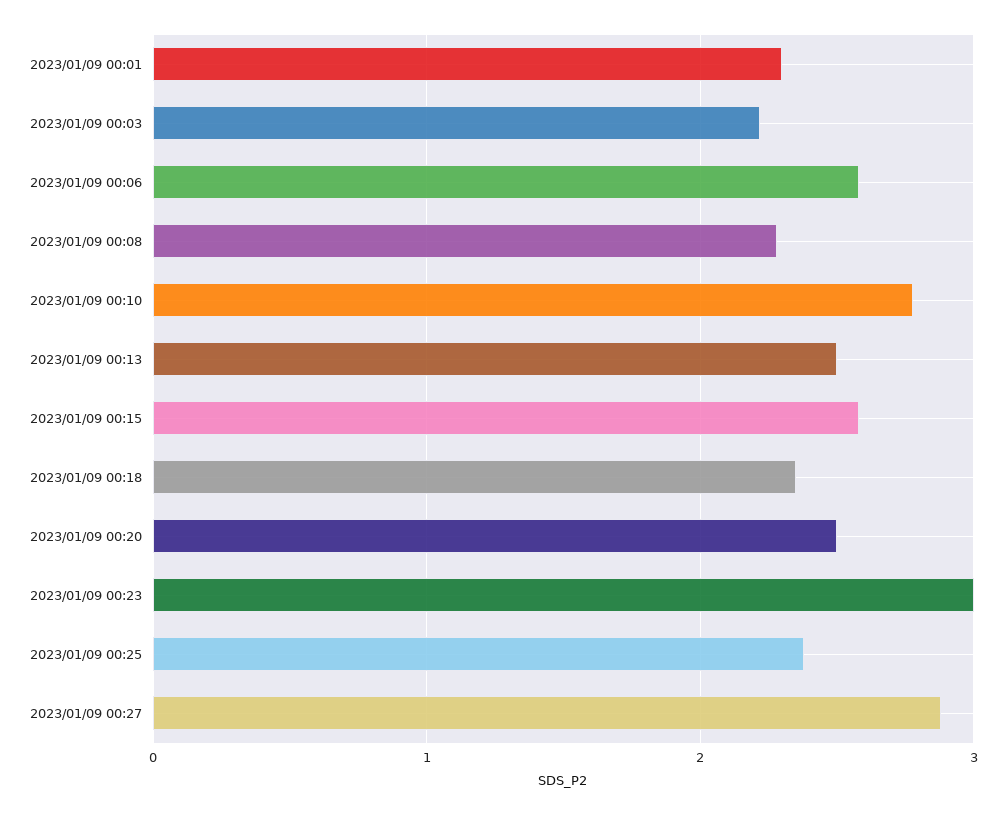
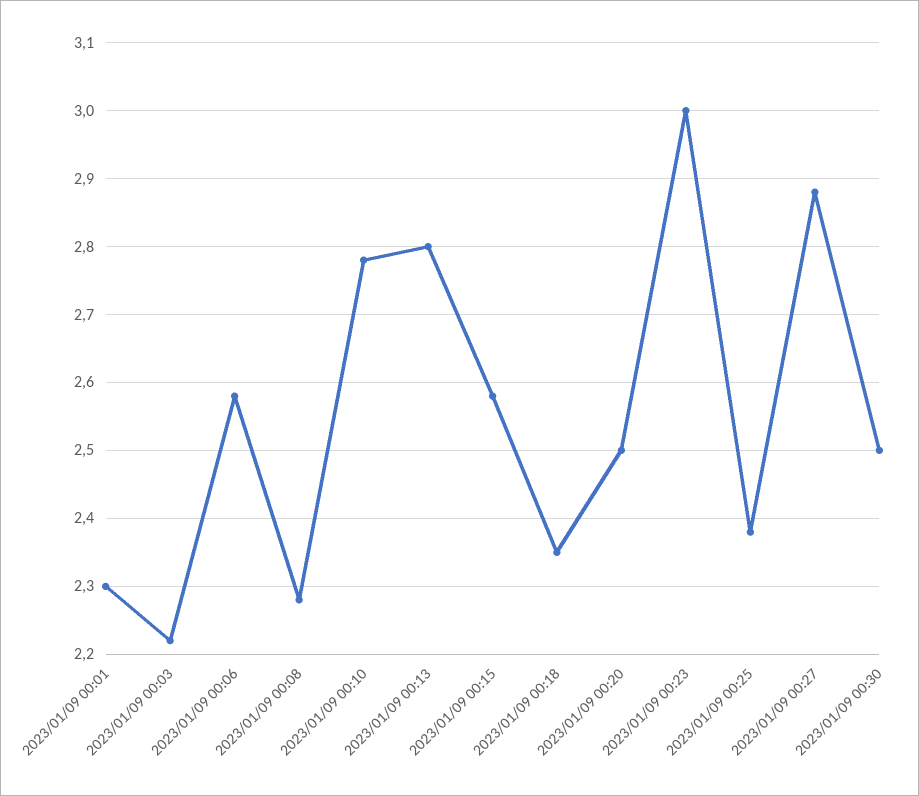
2023/01/09 00:13: 2.5 -> 2.8
2023/01/09 00:30: none -> 2.5

